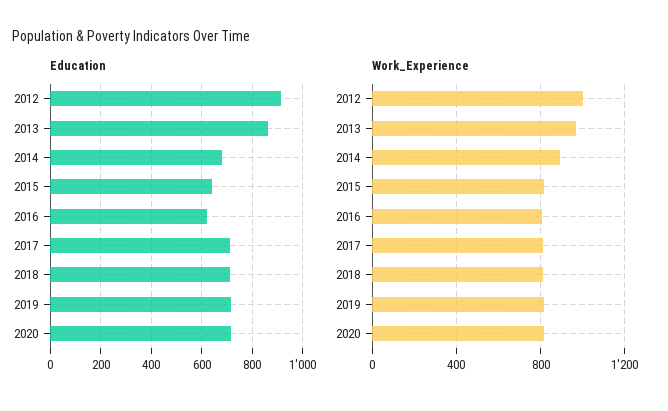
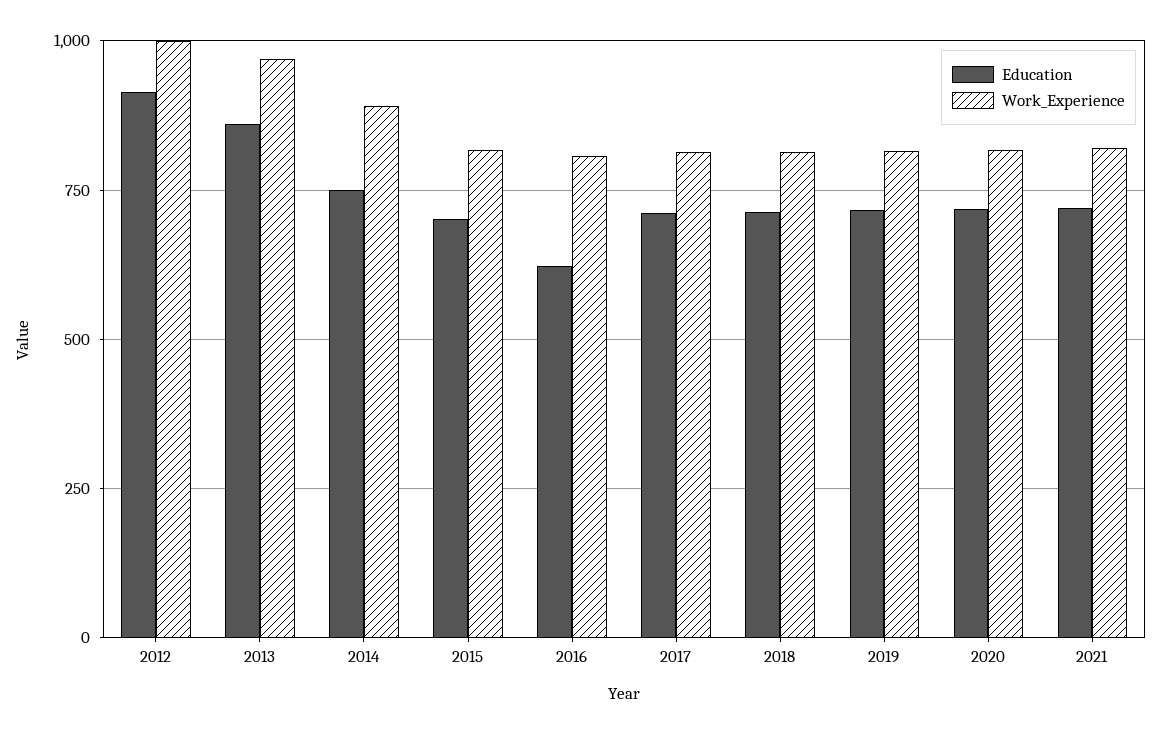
Education, 2014: 675 -> 750
Education, 2015: 650 -> 700
Education, 2021: none -> 725
Work_Experience, 2021: none -> 825

